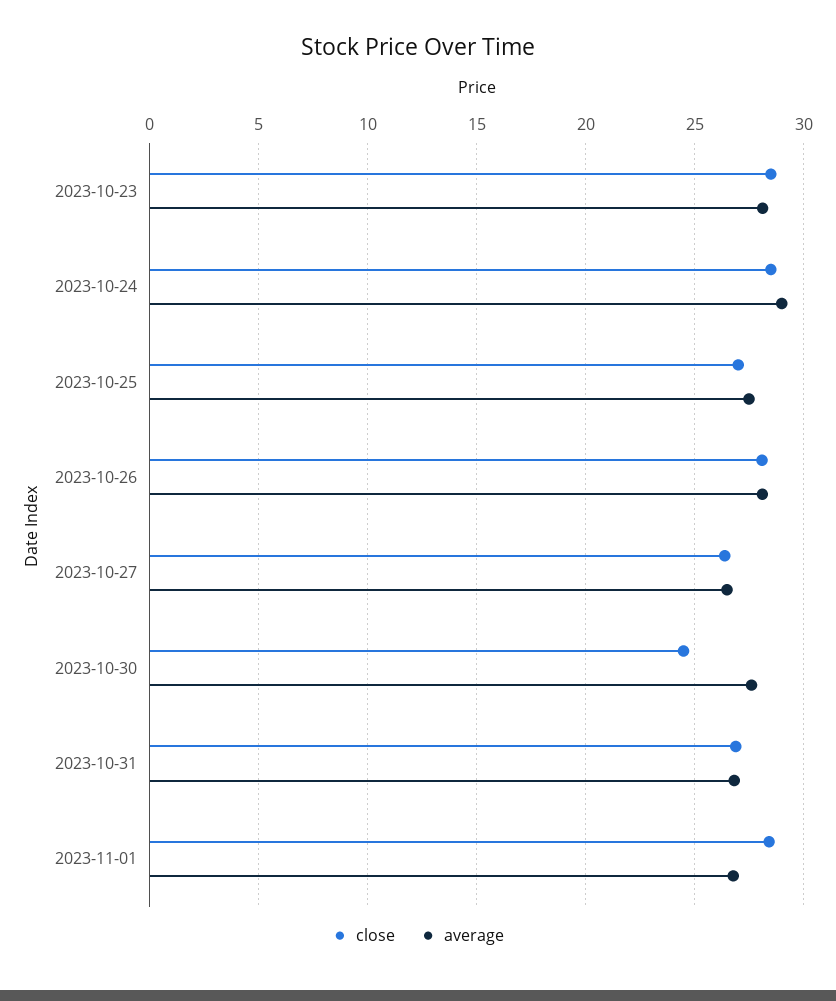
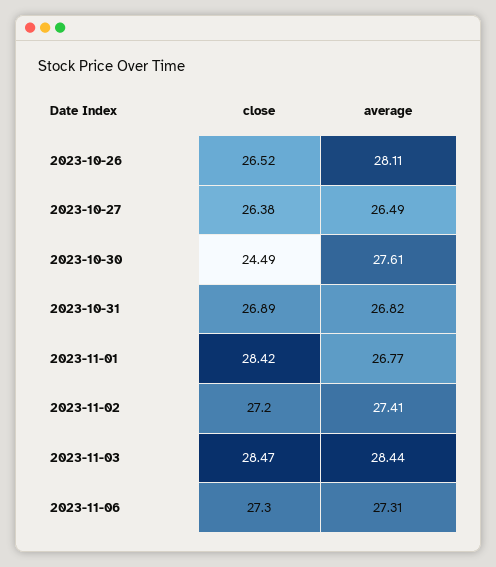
close, 2023-10-23: 28.5 -> none
average, 2023-10-23: 28 -> none
close, 2023-10-24: 28.5 -> none
average, 2023-10-24: 29 -> none
close, 2023-10-25: 27 -> none
average, 2023-10-25: 27.5 -> none
close, 2023-10-26: 28 -> 26.52
close, 2023-11-02: none -> 27.2
average, 2023-11-02: none -> 27.41
close, 2023-11-03: none -> 28.47
average, 2023-11-03: none -> 28.44
close, 2023-11-06: none -> 27.3
average, 2023-11-06: none -> 27.31

